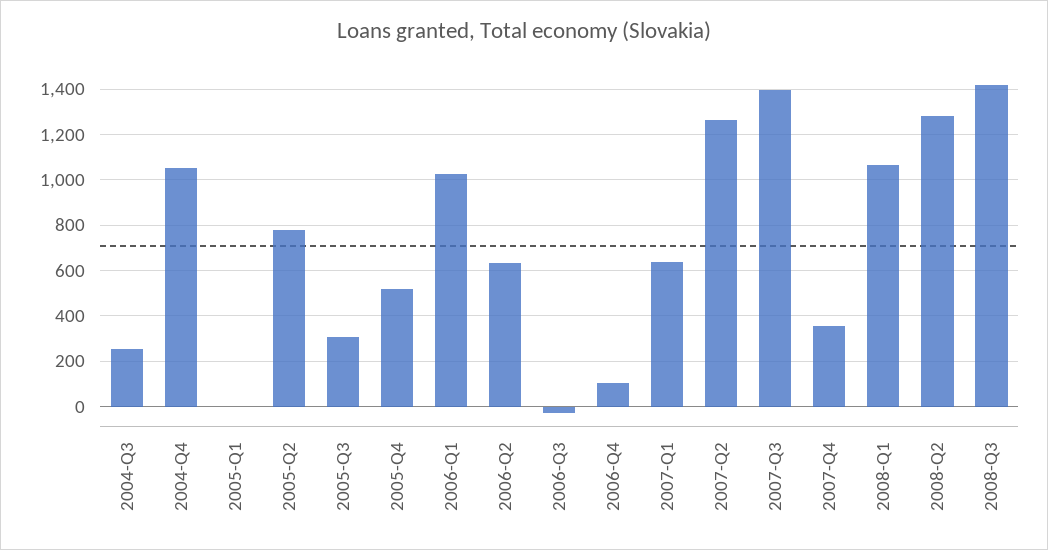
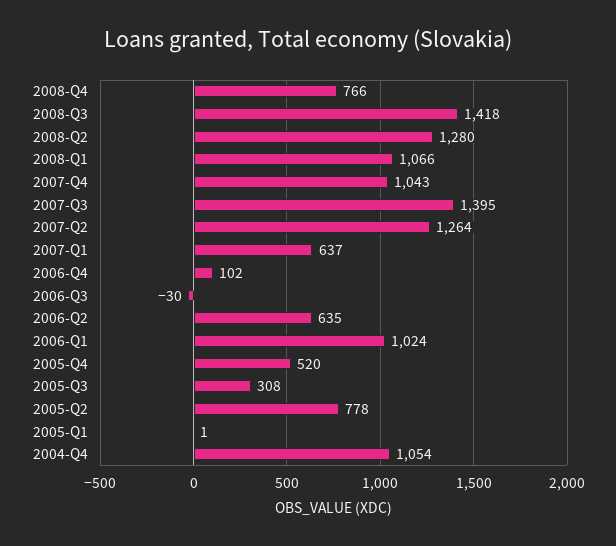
2004-Q3: 250 -> none
2007-Q4: 350 -> 1043
2008-Q4: none -> 766

